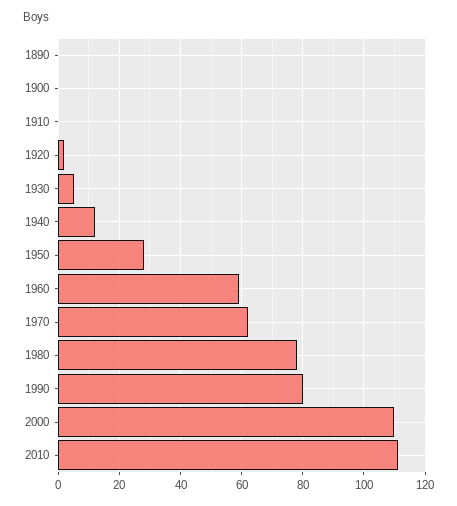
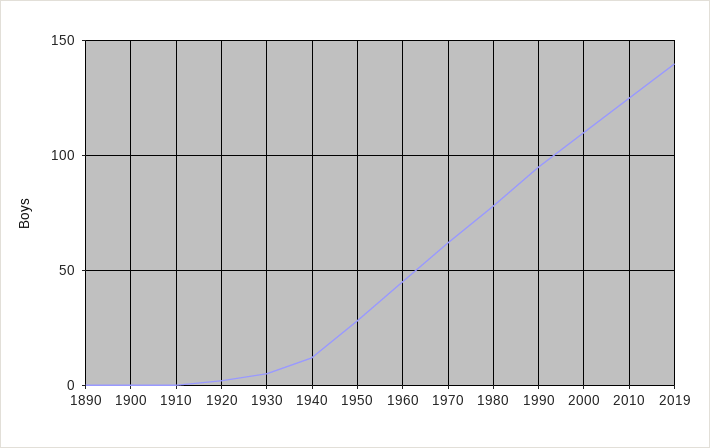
1960: 60 -> 45
1990: 80 -> 95
2010: 110 -> 125
2019: none -> 140

